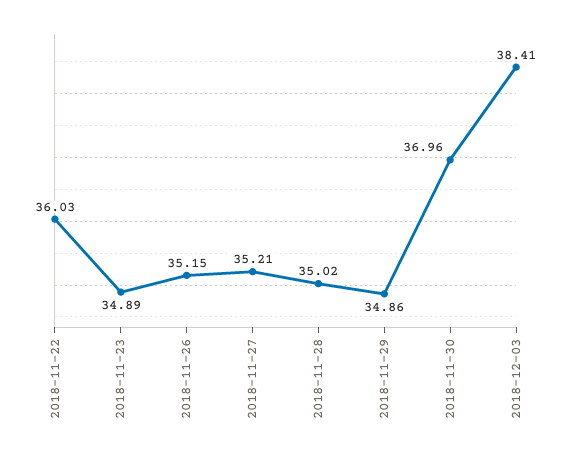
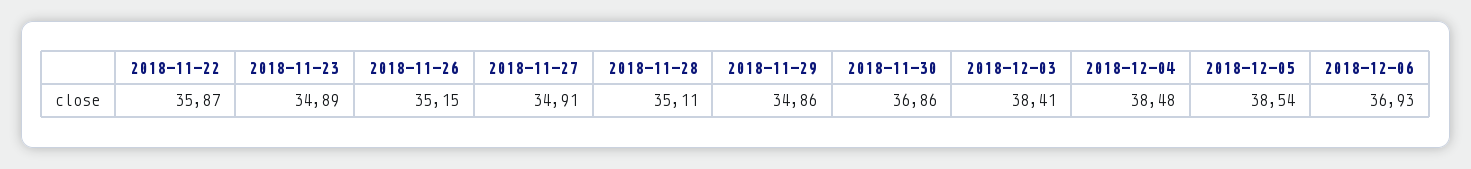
2018-11-22: 36.03 -> 35.87
2018-11-27: 35.21 -> 34.91
2018-11-28: 35.02 -> 35.11
2018-11-30: 36.96 -> 36.86
2018-12-04: none -> 38.48
2018-12-05: none -> 38.54
2018-12-06: none -> 36.93

